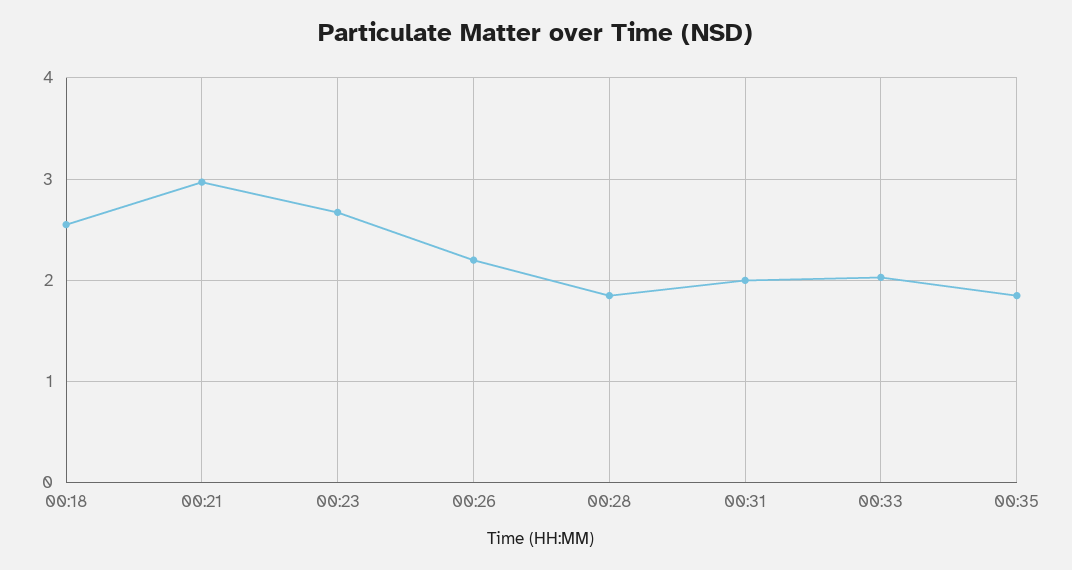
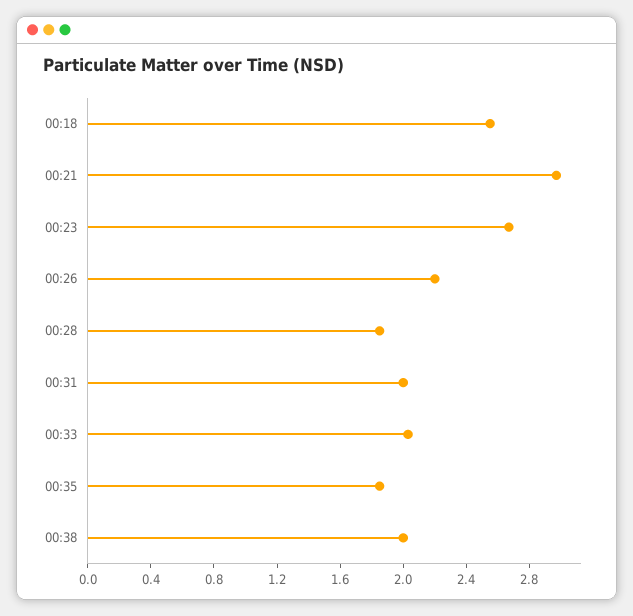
00:38: none -> 2

